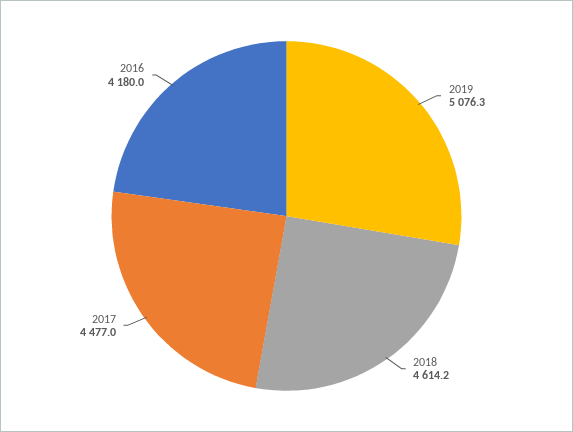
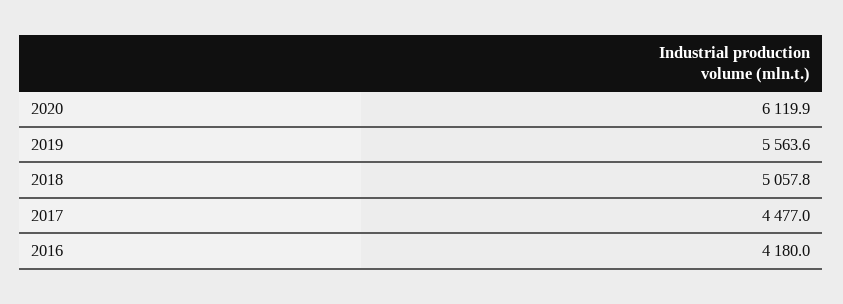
2019: 5076.3 -> 5563.6
2018: 4614.2 -> 5057.8
2020: none -> 6119.9

